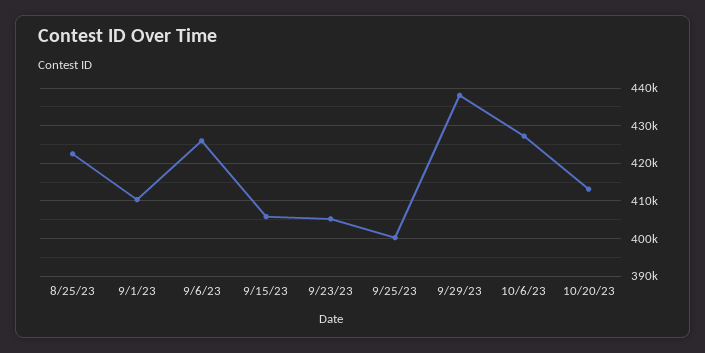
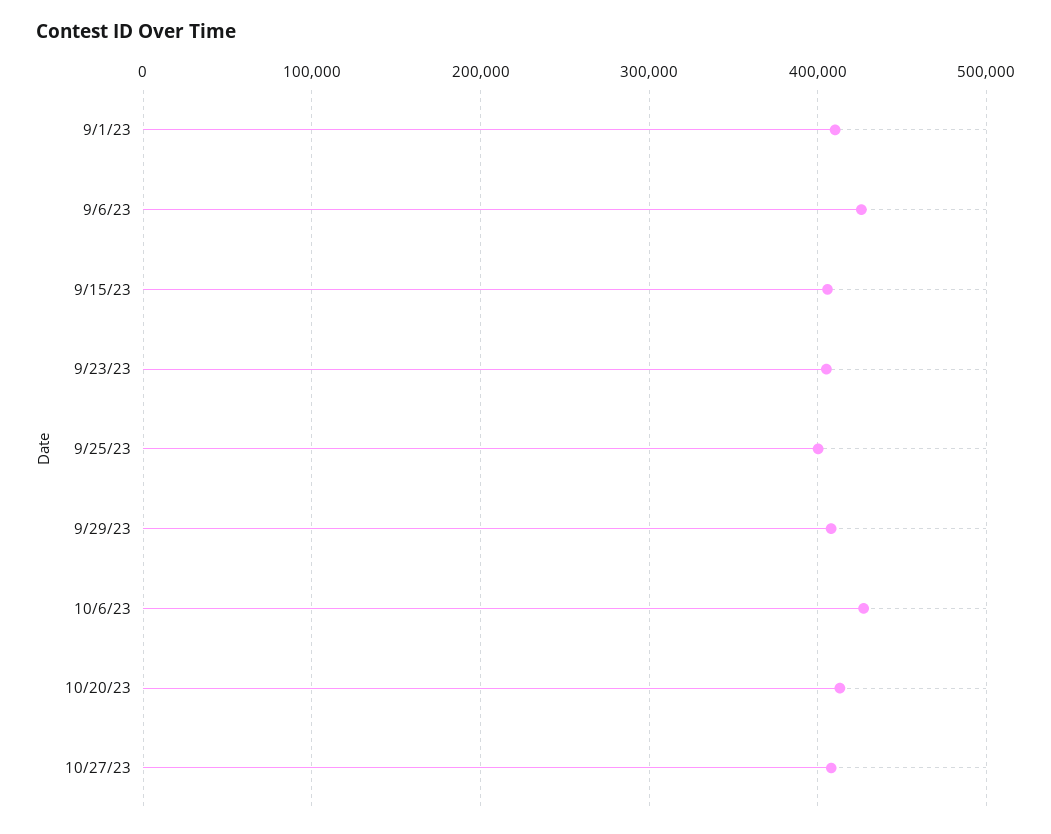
8/25/23: 422000 -> none
9/29/23: 438000 -> 410000
10/27/23: none -> 410000

